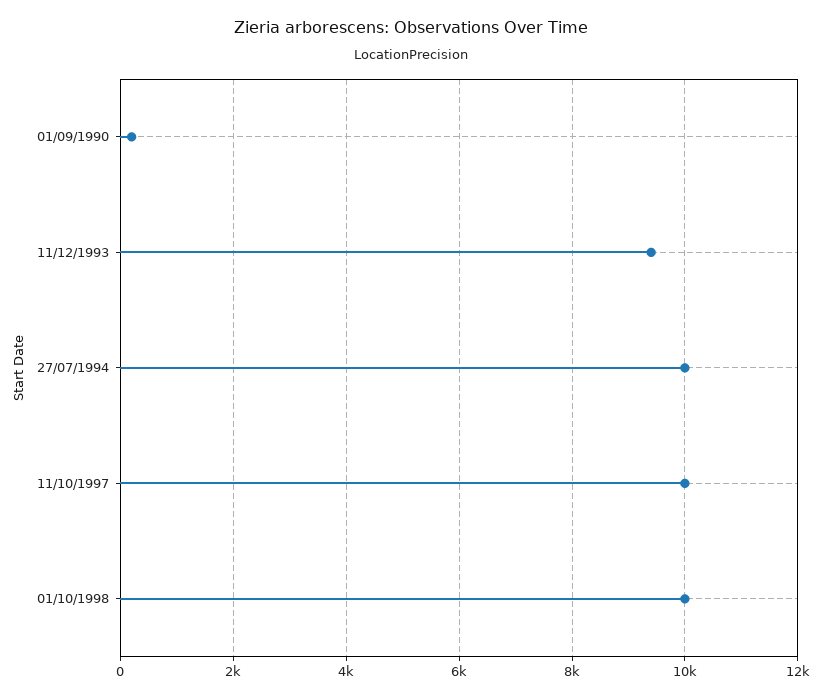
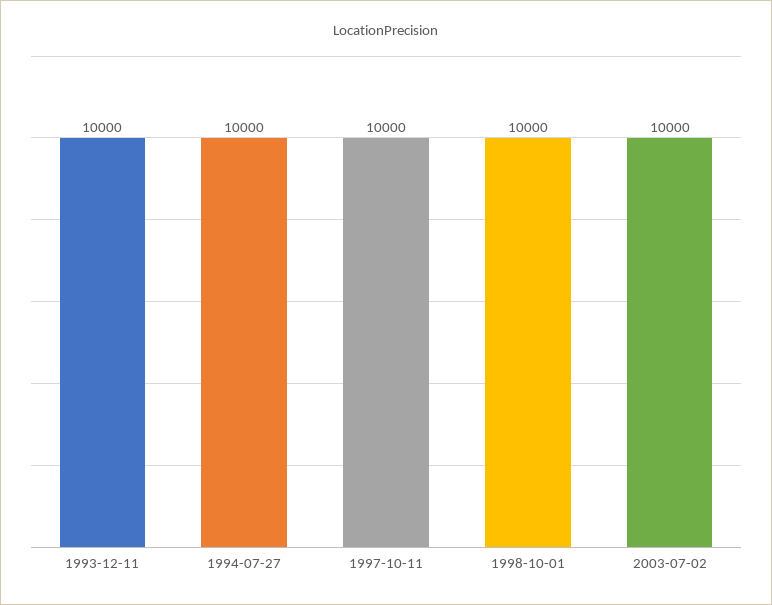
01/09/1990: 200 -> none
11/12/1993: 9400 -> 10000
2003-07-02: none -> 10000

